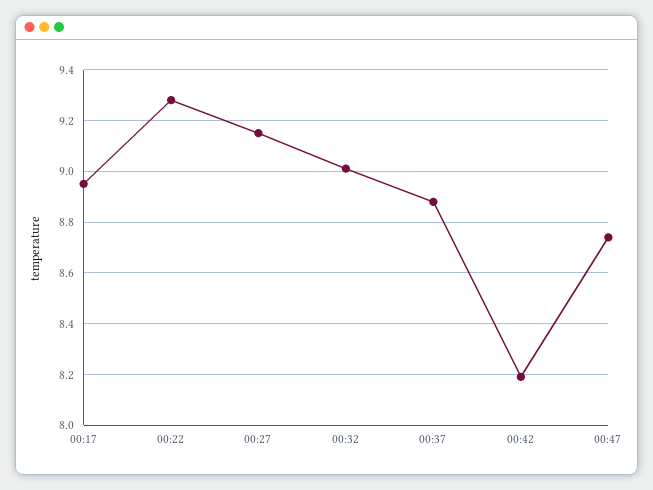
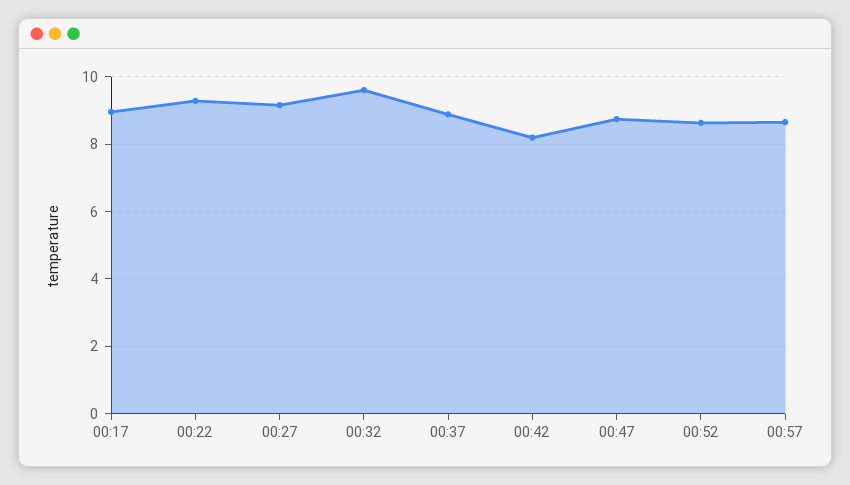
00:32: 9 -> 9.6
00:52: none -> 8.6
00:57: none -> 8.6

